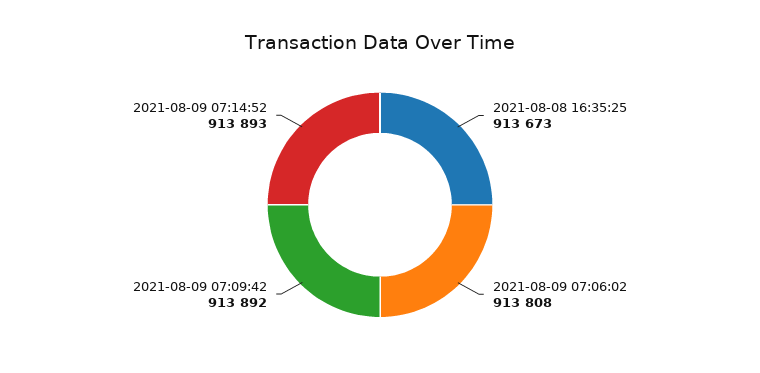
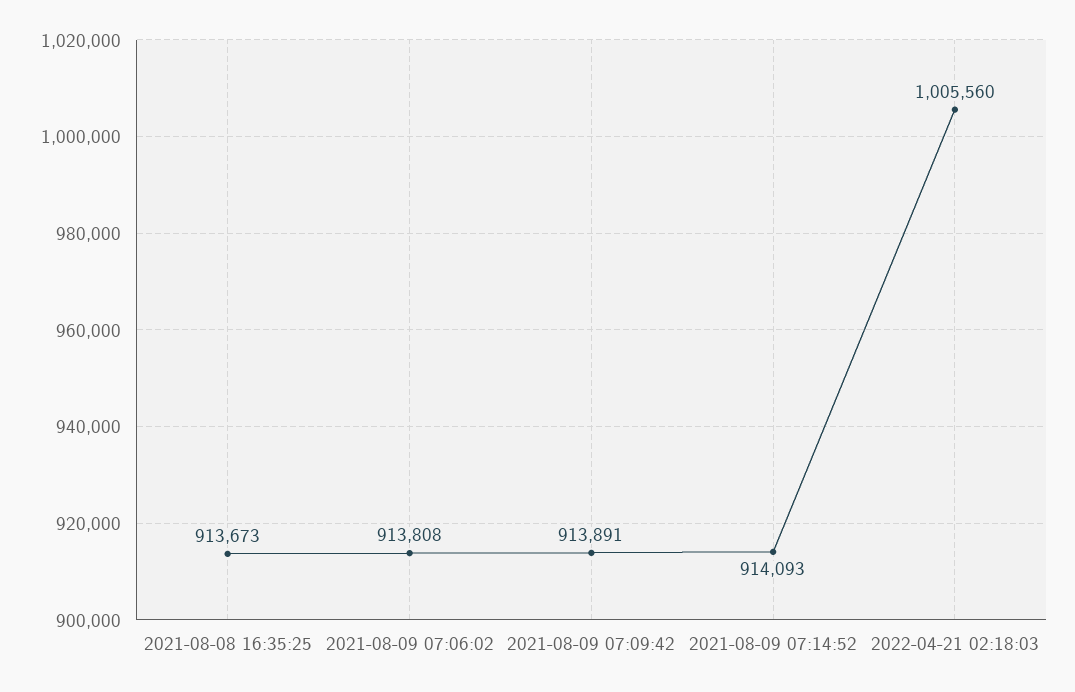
2021-08-09 07:09:42: 913892 -> 913891
2021-08-09 07:14:52: 913893 -> 914093
2022-04-21 02:18:03: none -> 1005560

